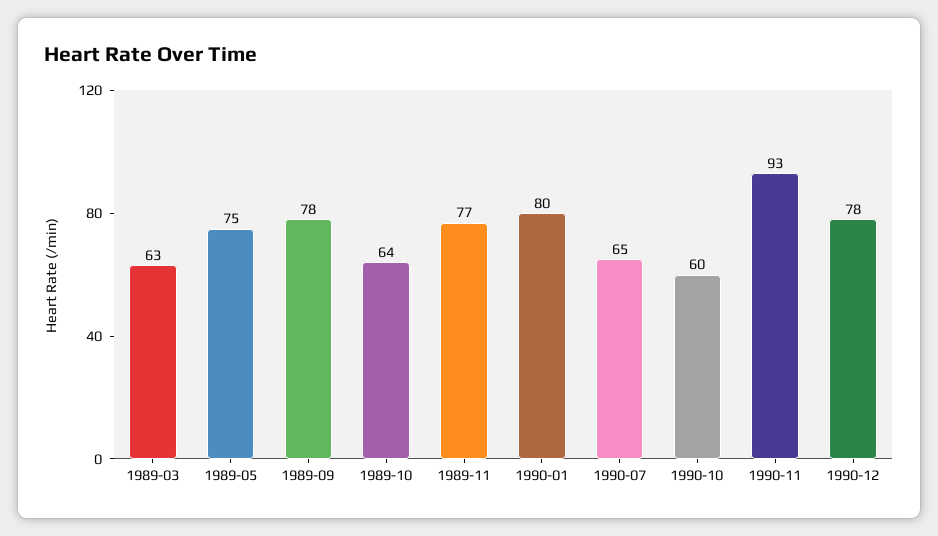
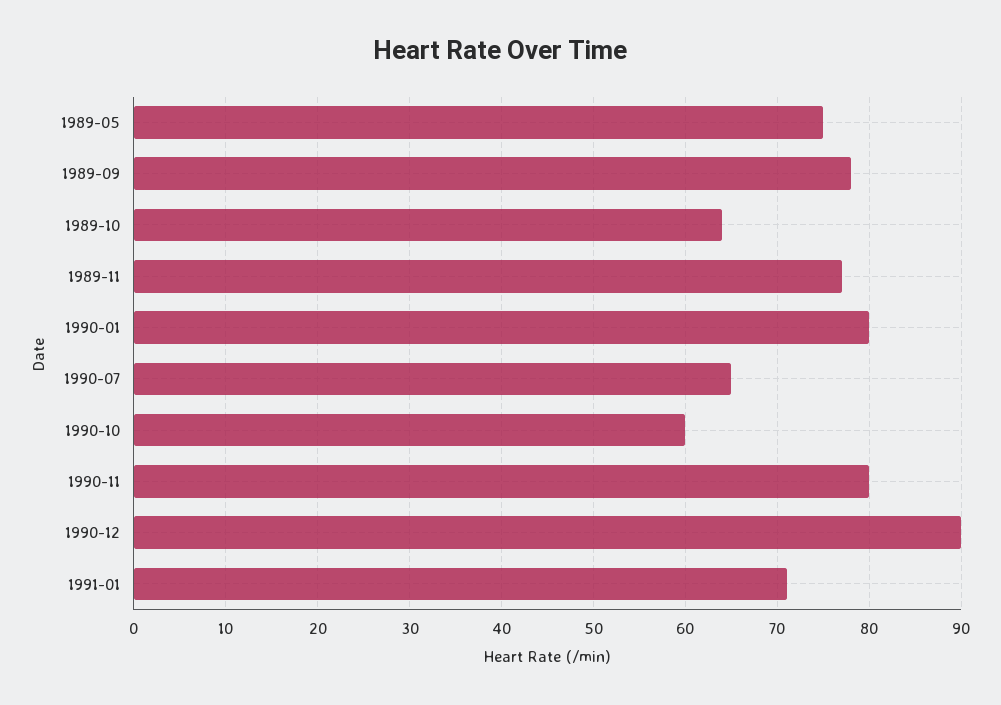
1989-03: 63 -> none
1990-11: 93 -> 80
1990-12: 78 -> 90
1991-01: none -> 71

